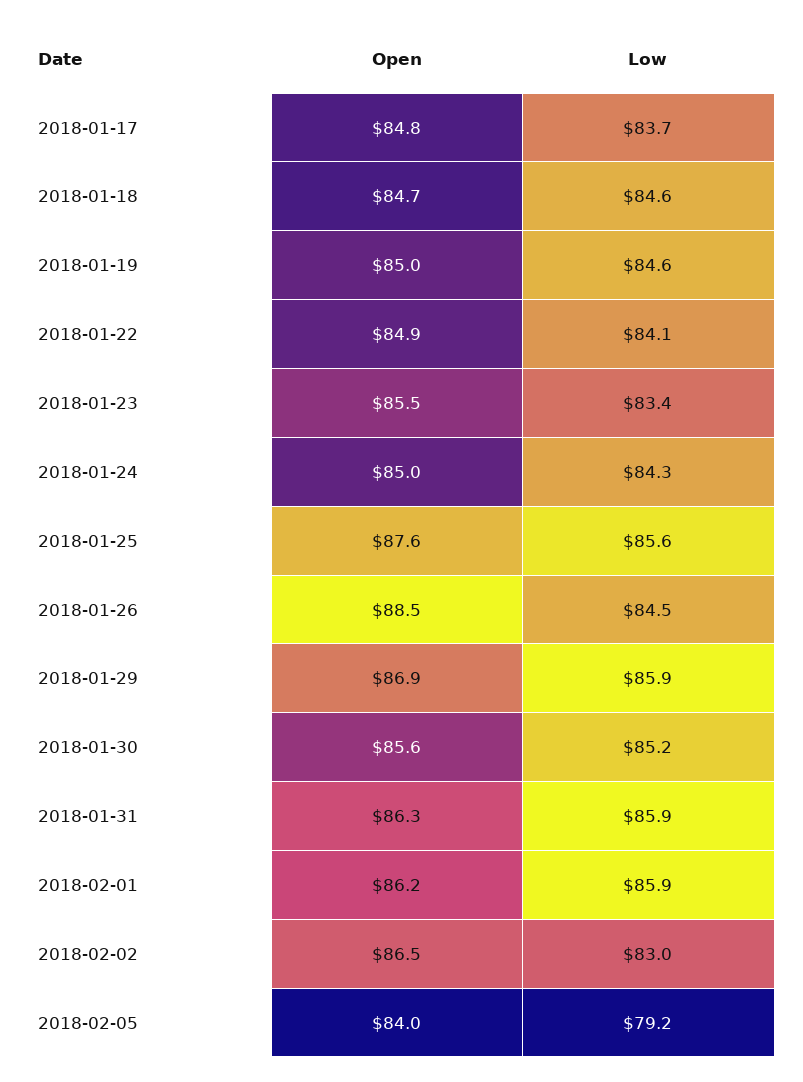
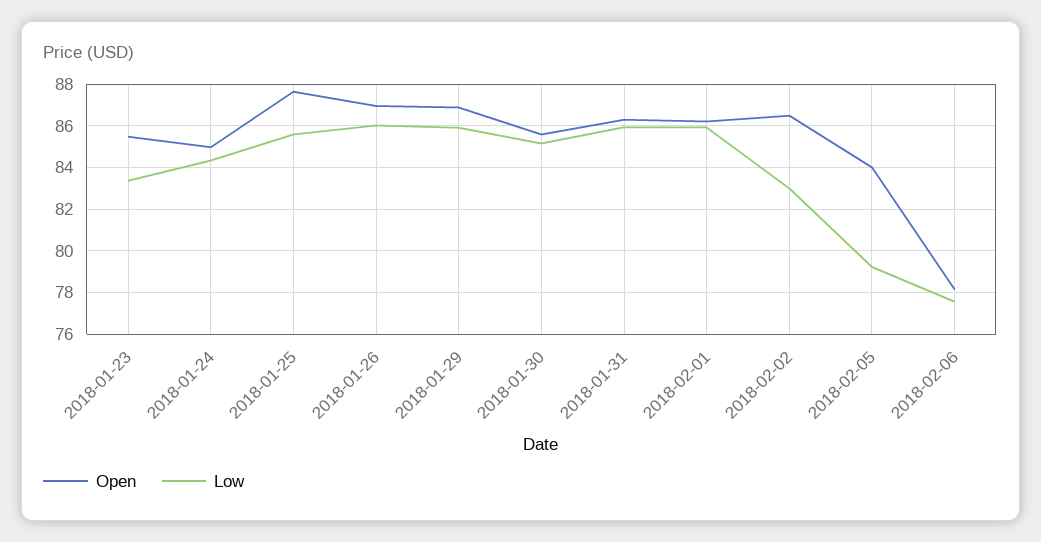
Open, 2018-01-17: 84.8 -> none
Low, 2018-01-17: 83.7 -> none
Open, 2018-01-18: 84.7 -> none
Low, 2018-01-18: 84.6 -> none
Open, 2018-01-19: 85 -> none
Low, 2018-01-19: 84.6 -> none
Open, 2018-01-22: 84.9 -> none
Low, 2018-01-22: 84.1 -> none
Open, 2018-01-26: 88.5 -> 87
Low, 2018-01-26: 84.5 -> 86
Open, 2018-02-06: none -> 78
Low, 2018-02-06: none -> 77.5

